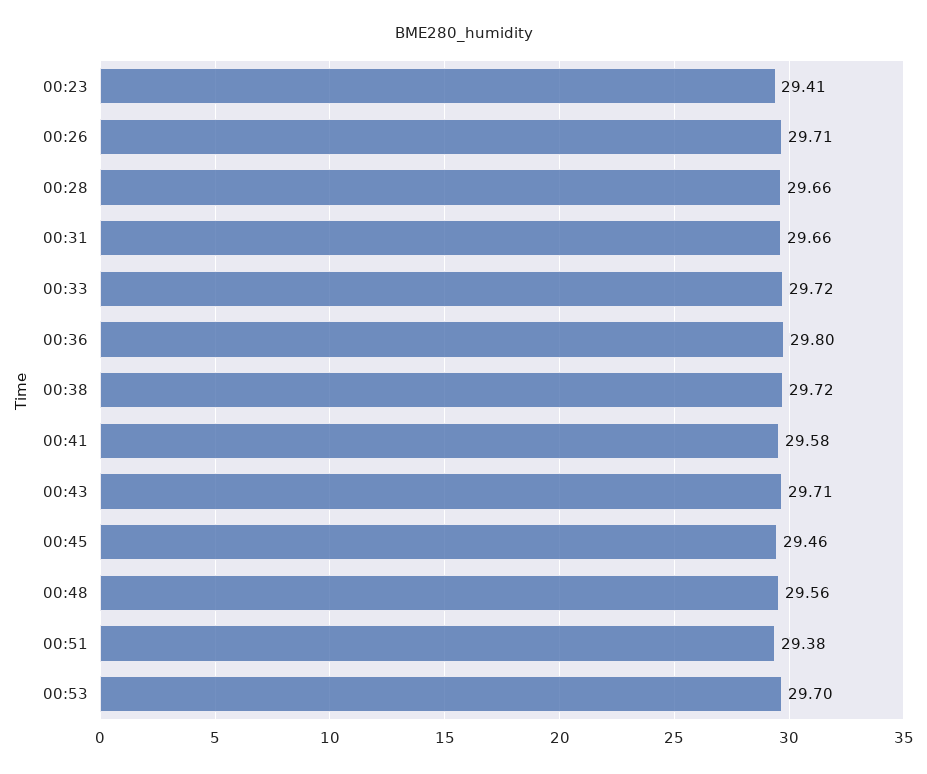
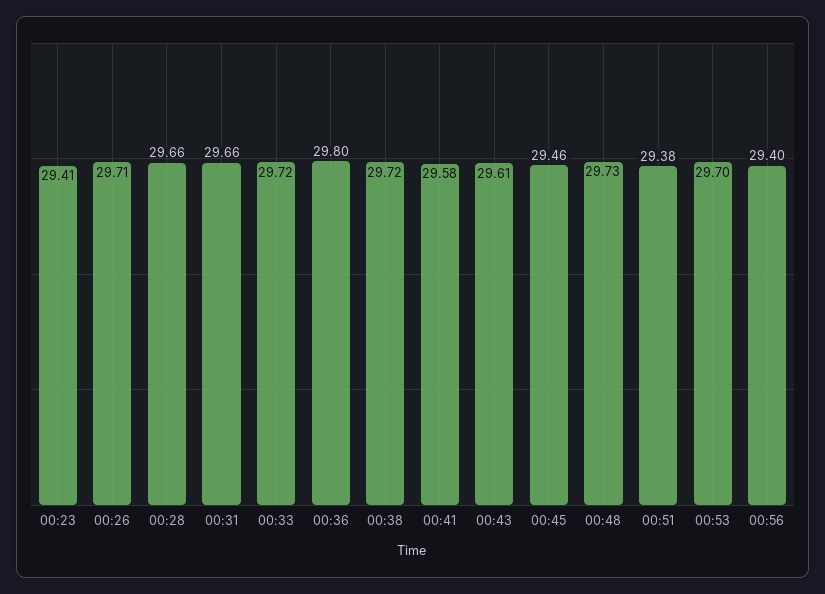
00:43: 29.71 -> 29.61
00:48: 29.56 -> 29.73
00:56: none -> 29.4

